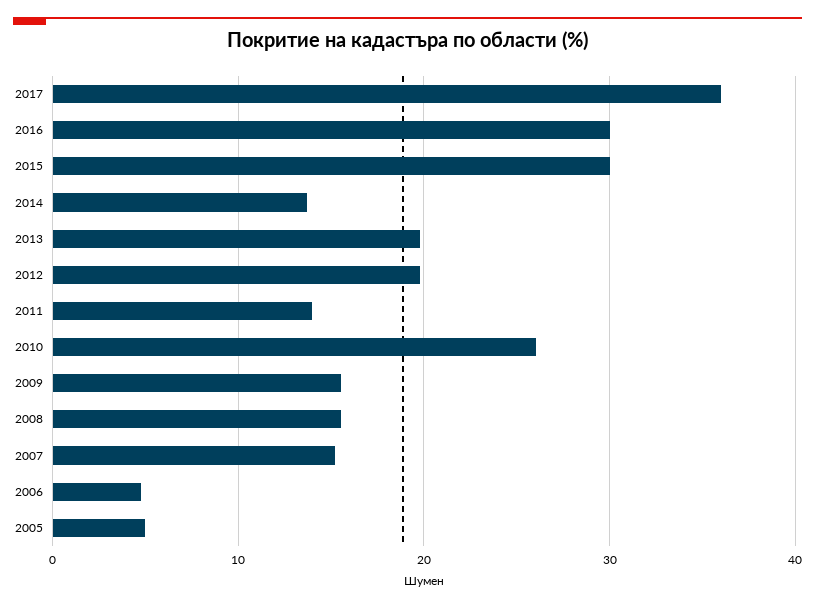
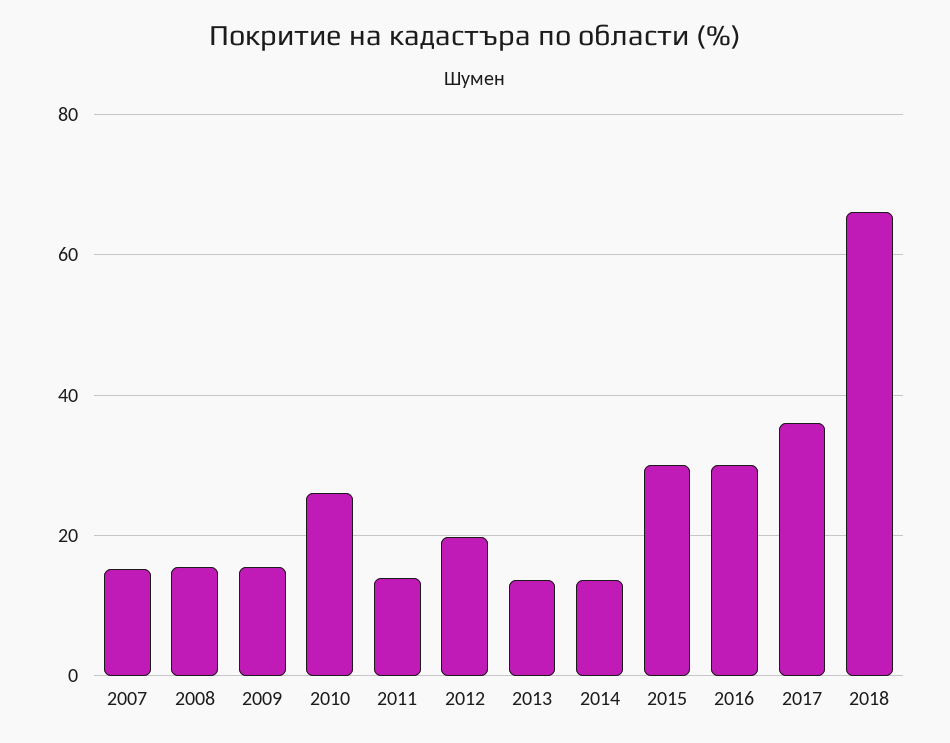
2013: 20 -> 14
2006: 5 -> none
2005: 5 -> none
2018: none -> 66

